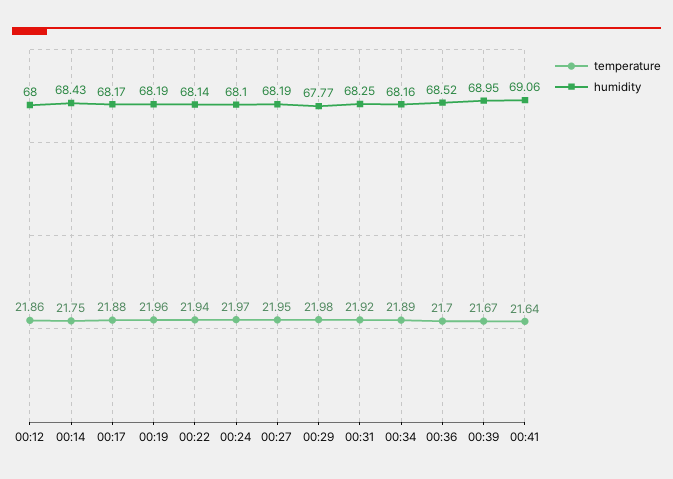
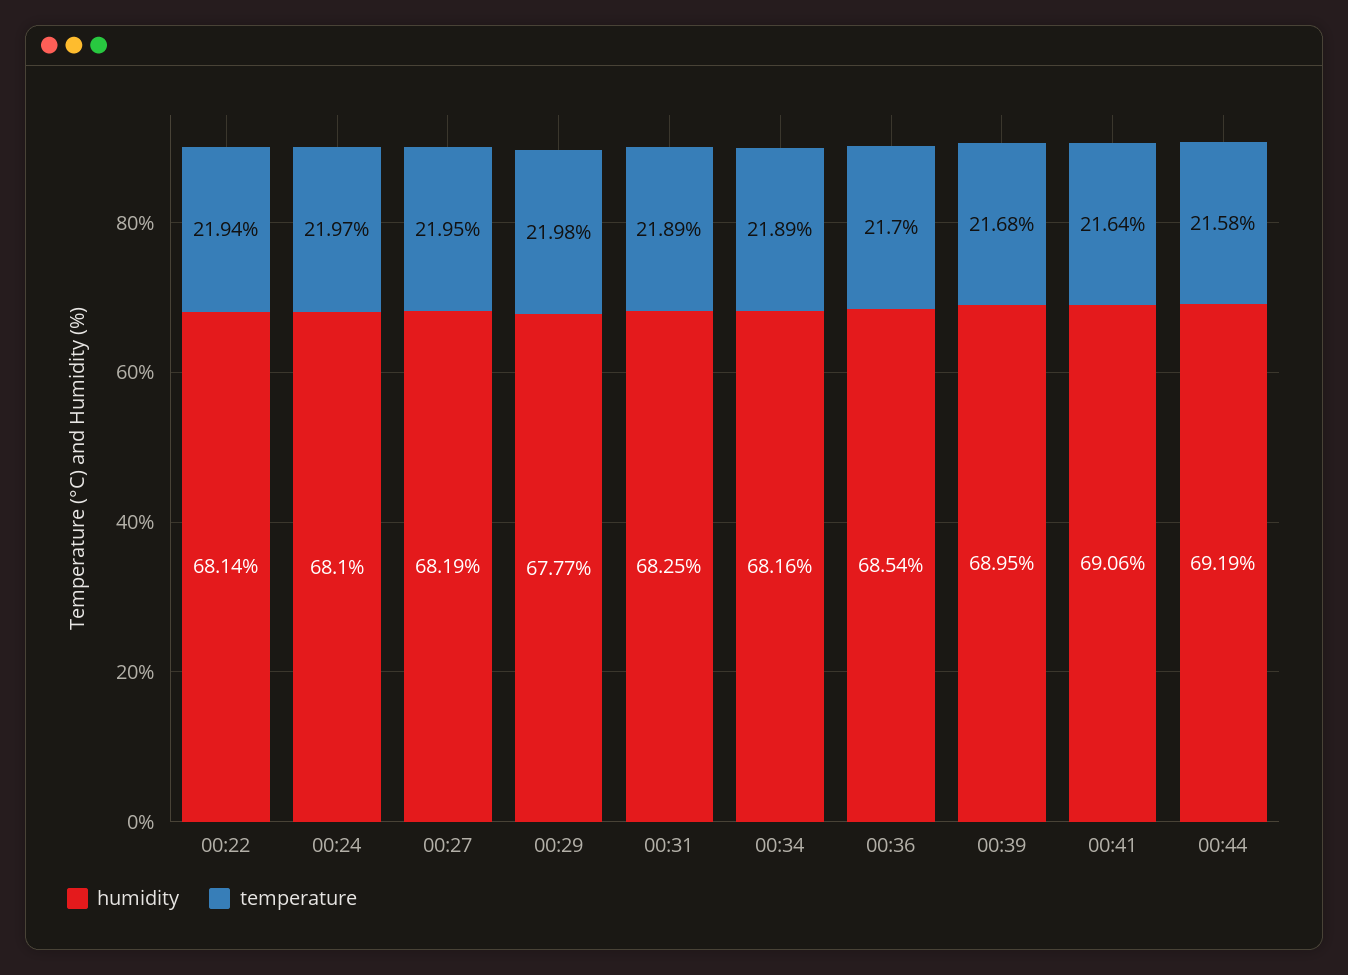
temperature, 00:12: 21.86 -> none
humidity, 00:12: 68 -> none
temperature, 00:14: 21.75 -> none
humidity, 00:14: 68.43 -> none
temperature, 00:17: 21.88 -> none
humidity, 00:17: 68.17 -> none
temperature, 00:19: 21.96 -> none
humidity, 00:19: 68.19 -> none
temperature, 00:31: 21.92 -> 21.89
humidity, 00:36: 68.52 -> 68.54
temperature, 00:39: 21.67 -> 21.68
humidity, 00:44: none -> 69.19
temperature, 00:44: none -> 21.58

